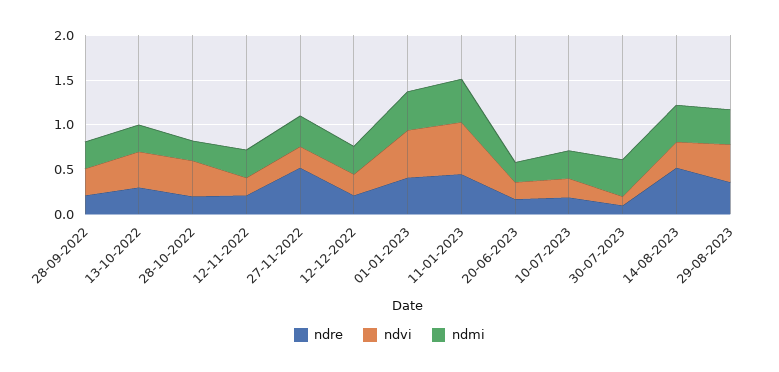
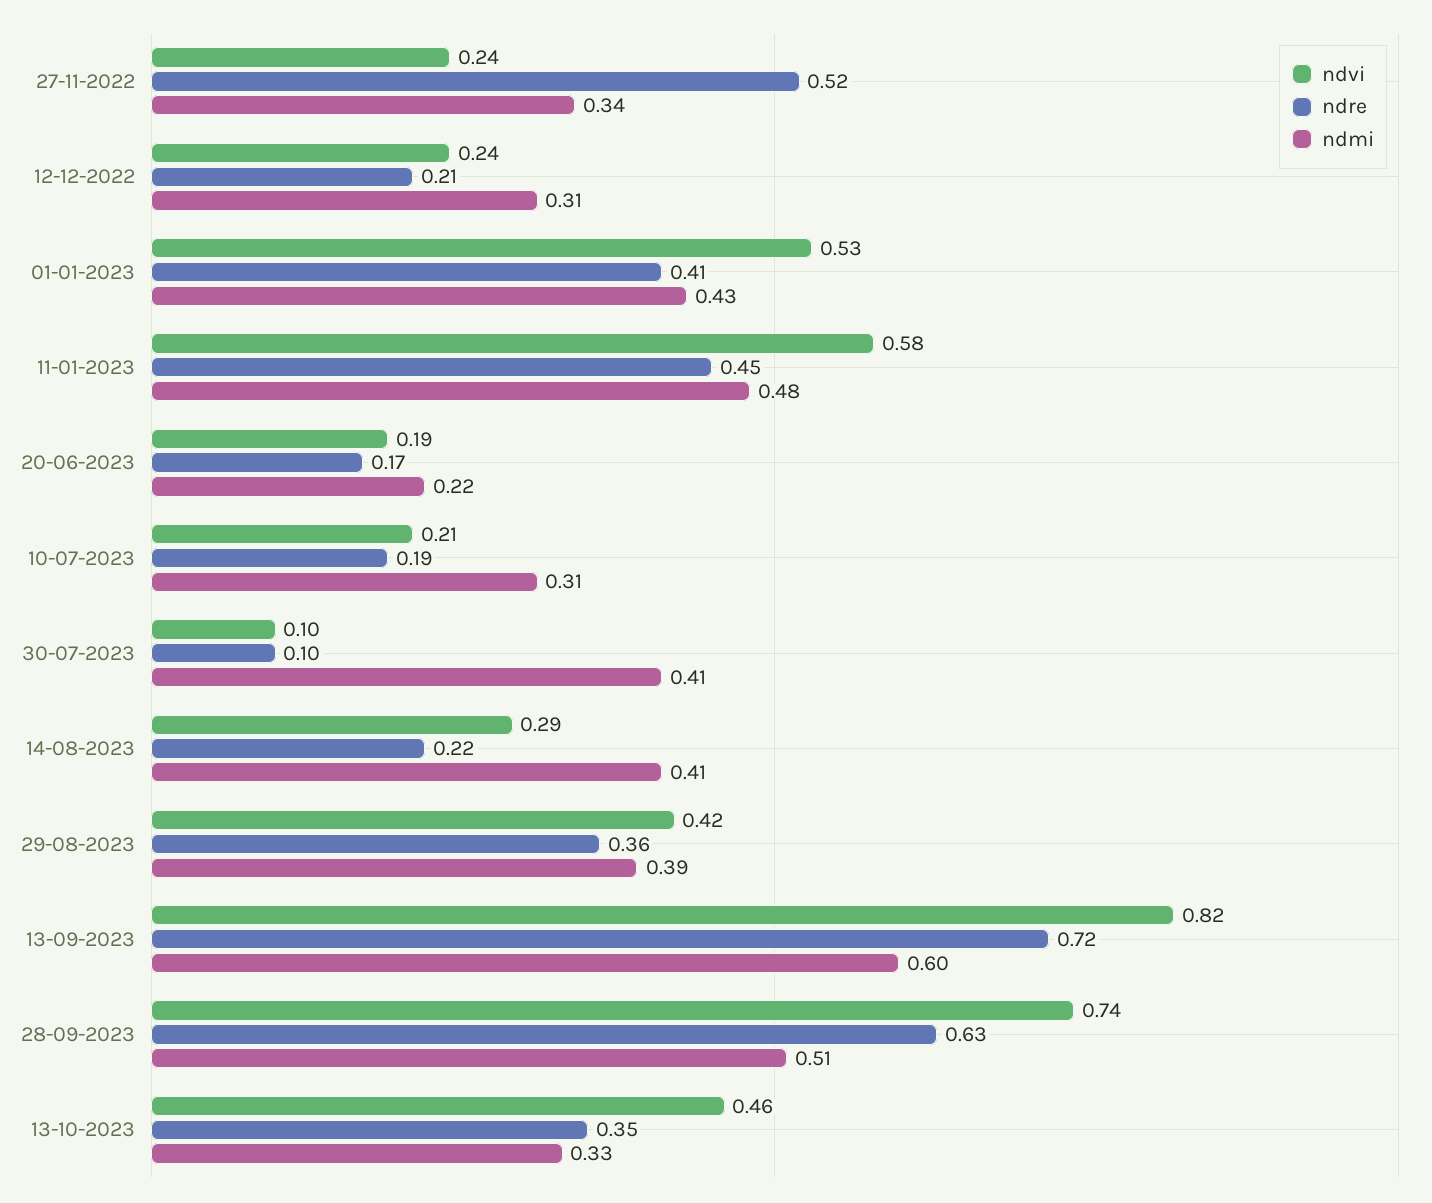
ndre, 28-09-2022: 0.2 -> none
ndvi, 28-09-2022: 0.3 -> none
ndmi, 28-09-2022: 0.3 -> none
ndre, 13-10-2022: 0.3 -> none
ndvi, 13-10-2022: 0.4 -> none
ndmi, 13-10-2022: 0.3 -> none
ndre, 28-10-2022: 0.2 -> none
ndvi, 28-10-2022: 0.4 -> none
ndmi, 28-10-2022: 0.2 -> none
ndre, 12-11-2022: 0.2 -> none
ndvi, 12-11-2022: 0.2 -> none
ndmi, 12-11-2022: 0.3 -> none
ndre, 14-08-2023: 0.5 -> 0.22
ndvi, 13-09-2023: none -> 0.82
ndre, 13-09-2023: none -> 0.72
ndmi, 13-09-2023: none -> 0.6
ndvi, 28-09-2023: none -> 0.74
ndre, 28-09-2023: none -> 0.63
ndmi, 28-09-2023: none -> 0.51
ndvi, 13-10-2023: none -> 0.46
ndre, 13-10-2023: none -> 0.35
ndmi, 13-10-2023: none -> 0.33

